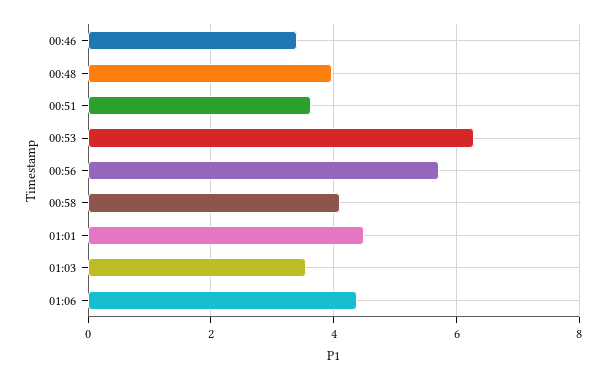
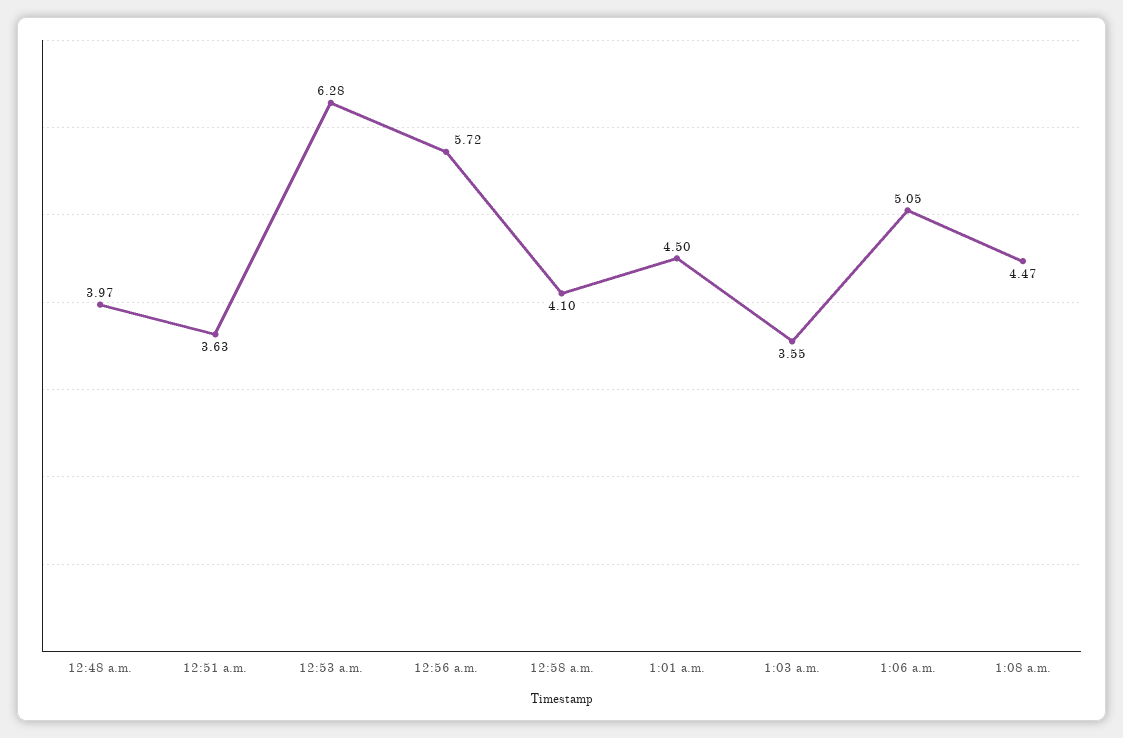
00:46: 3.4 -> none
01:06: 4.4 -> 5.05
1:08 a.m.: none -> 4.47

